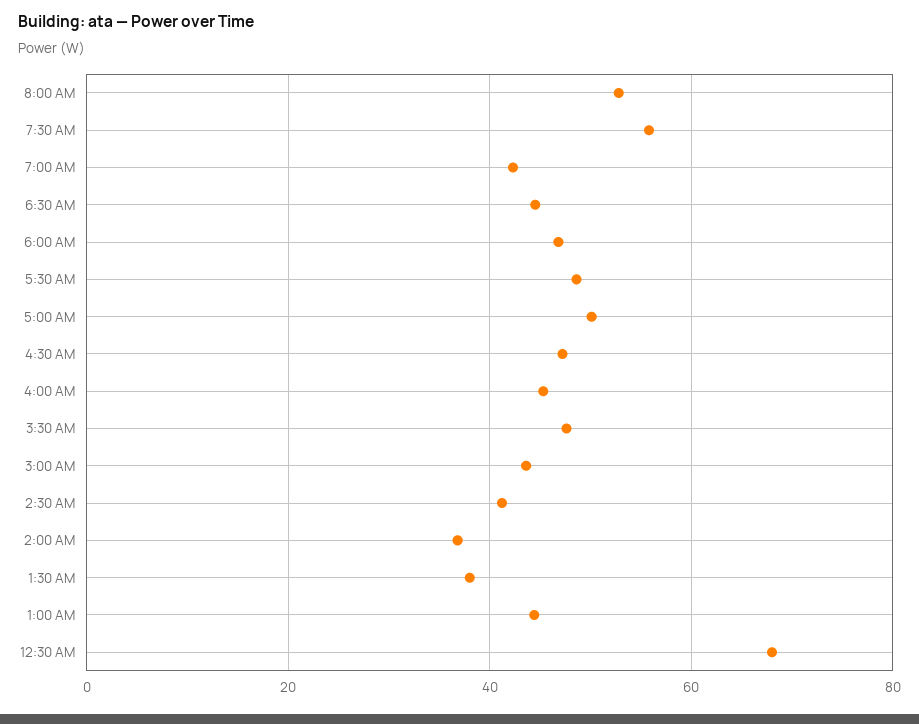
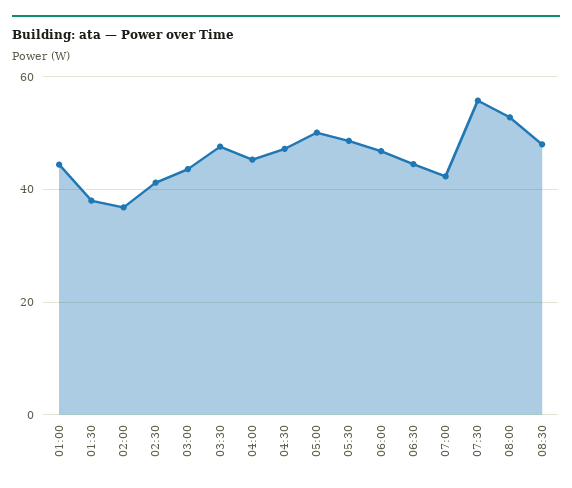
12:30 AM: 68 -> none
08:30: none -> 48

